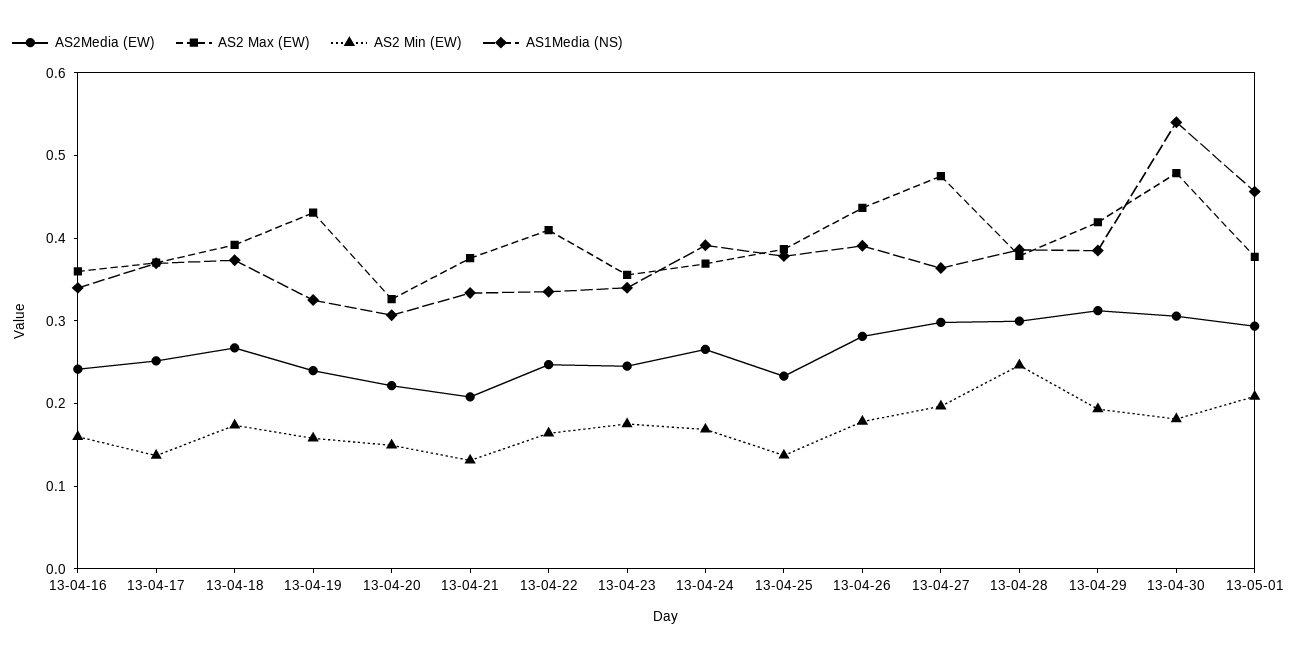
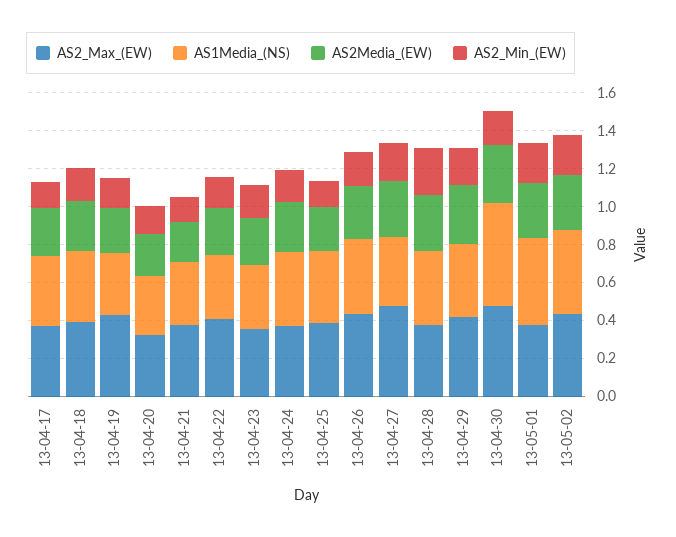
AS2Media (EW), 13-04-16: 0.24 -> none
AS2 Max (EW), 13-04-16: 0.36 -> none
AS2 Min (EW), 13-04-16: 0.16 -> none
AS1Media (NS), 13-04-16: 0.34 -> none
AS2 Max (EW), 13-05-02: none -> 0.45
AS1Media (NS), 13-05-02: none -> 0.45
AS2Media (EW), 13-05-02: none -> 0.3
AS2 Min (EW), 13-05-02: none -> 0.2

